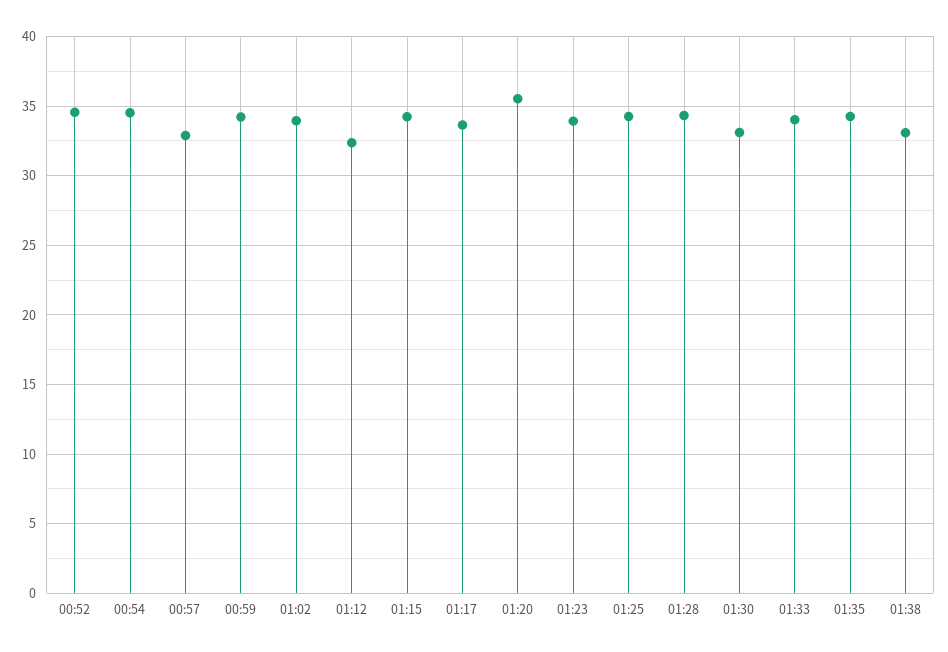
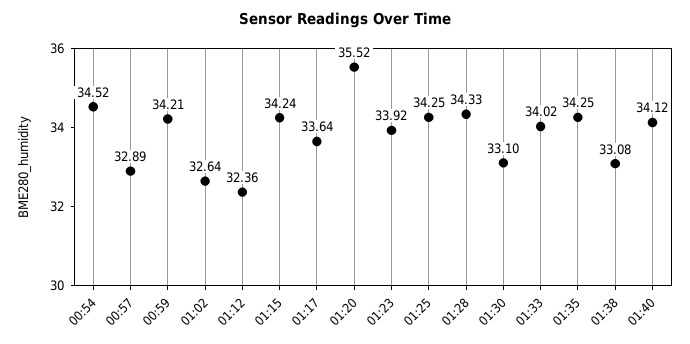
00:52: 34.5 -> none
01:02: 34 -> 32.64
01:40: none -> 34.12

